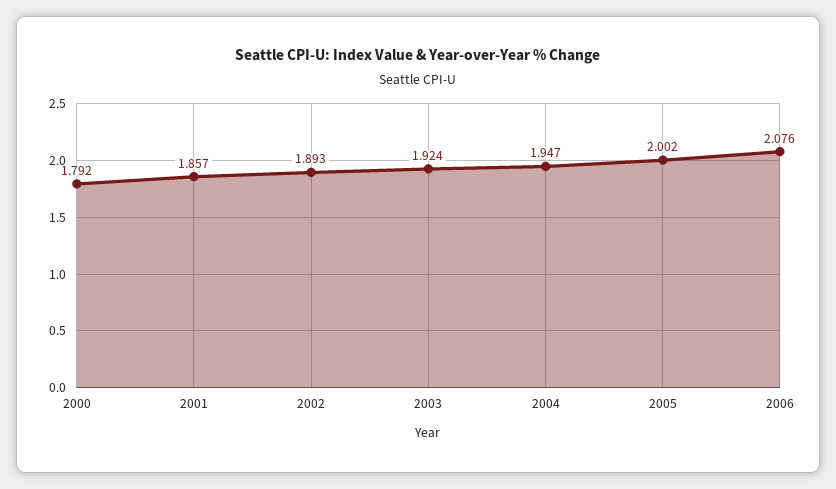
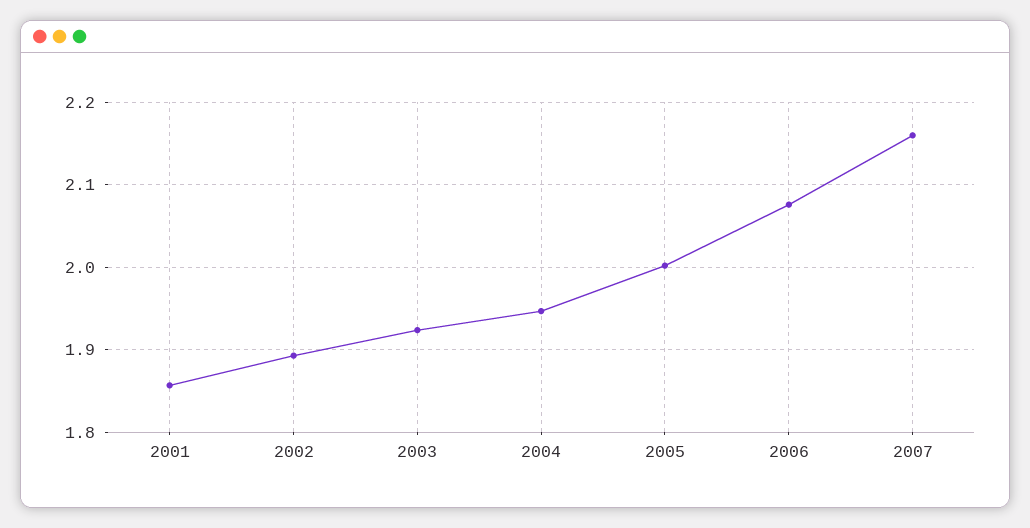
2000: 1.792 -> none
2007: none -> 2.16

